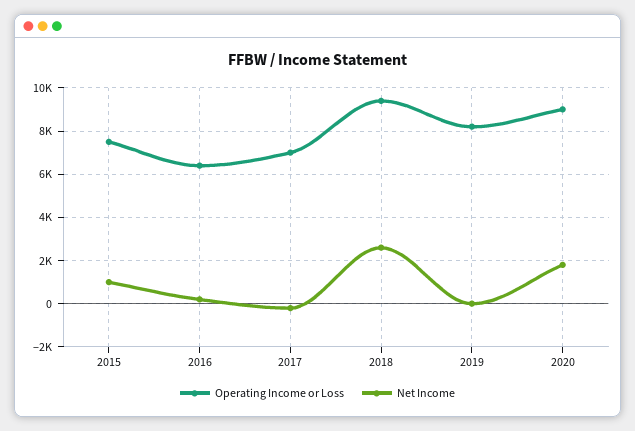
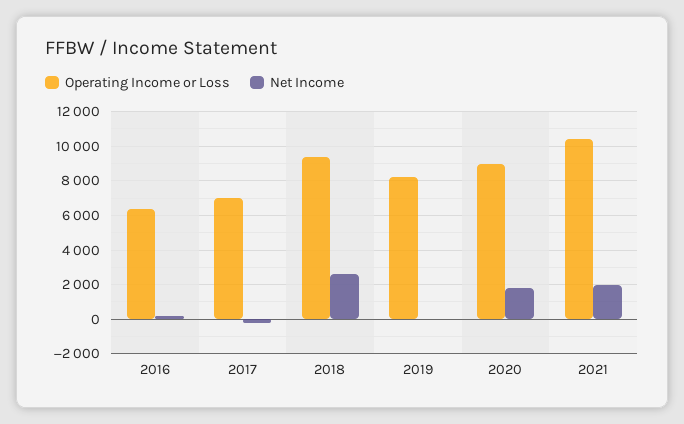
Operating Income or Loss, 2015: 7500 -> none
Net Income, 2015: 1000 -> none
Operating Income or Loss, 2021: none -> 10500
Net Income, 2021: none -> 2000

